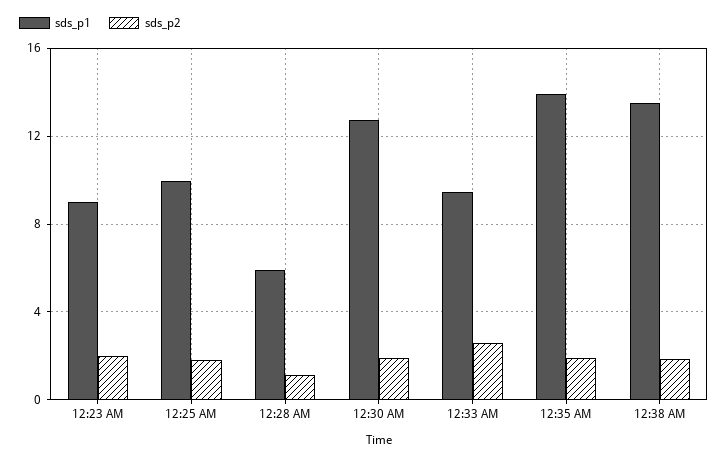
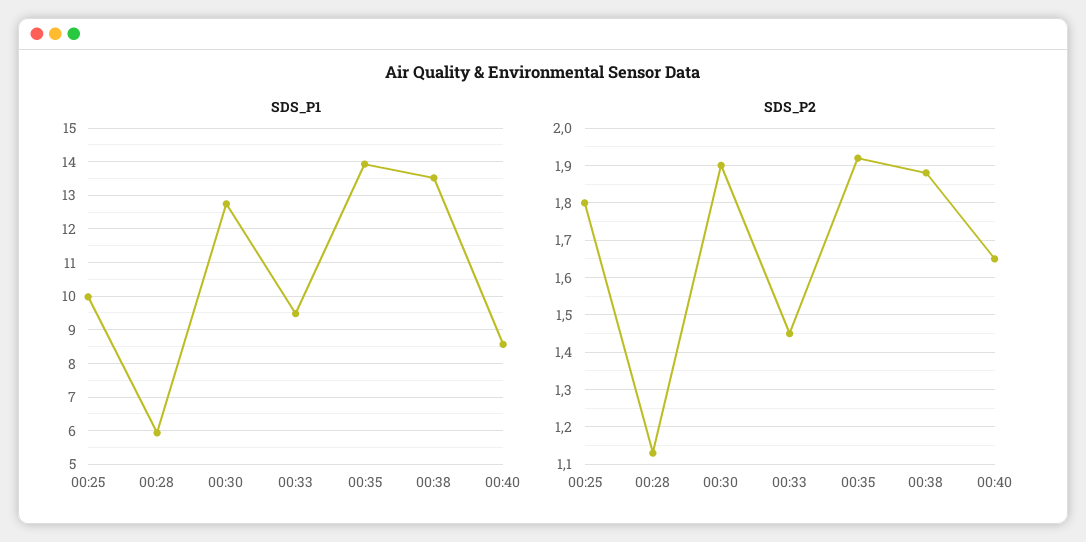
sds_p1, 12:23 AM: 9 -> none
sds_p2, 12:23 AM: 2 -> none
sds_p2, 12:33 AM: 2.5 -> 1.45
sds_p1, 00:40: none -> 8.6
sds_p2, 00:40: none -> 1.65

